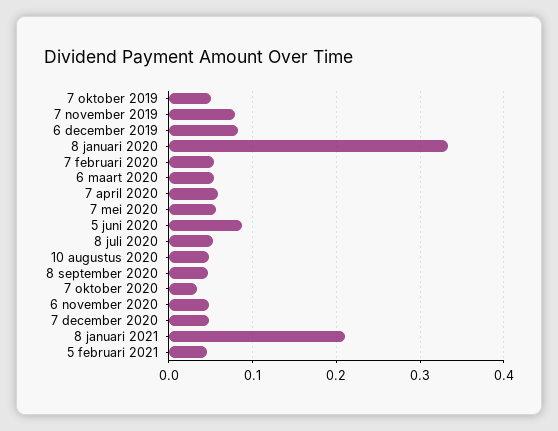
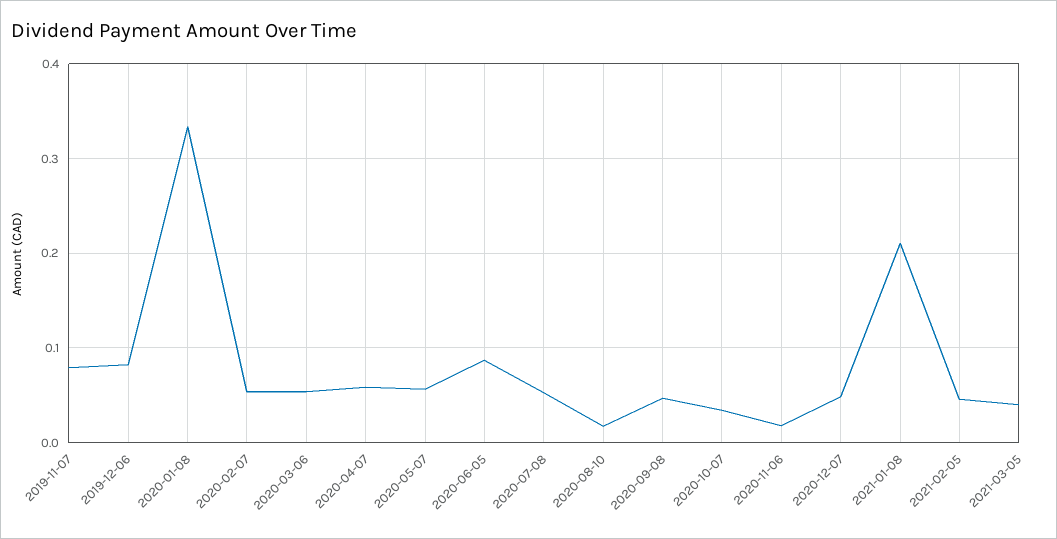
7 oktober 2019: 0.05 -> none
10 augustus 2020: 0.05 -> 0.02
6 november 2020: 0.05 -> 0.02
2021-03-05: none -> 0.04

